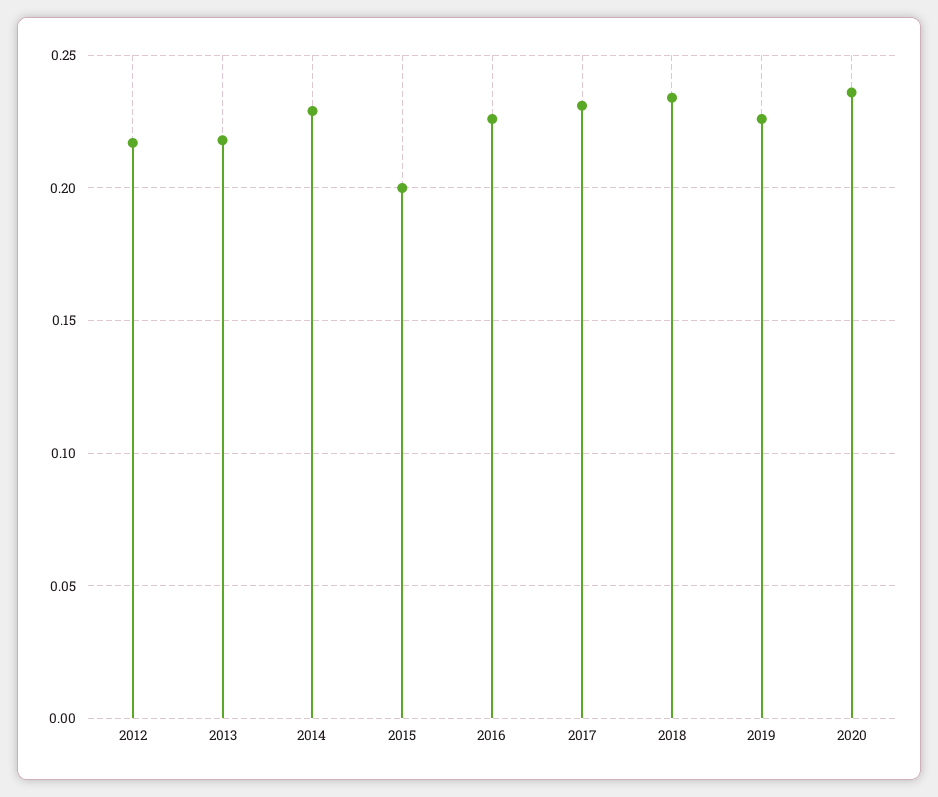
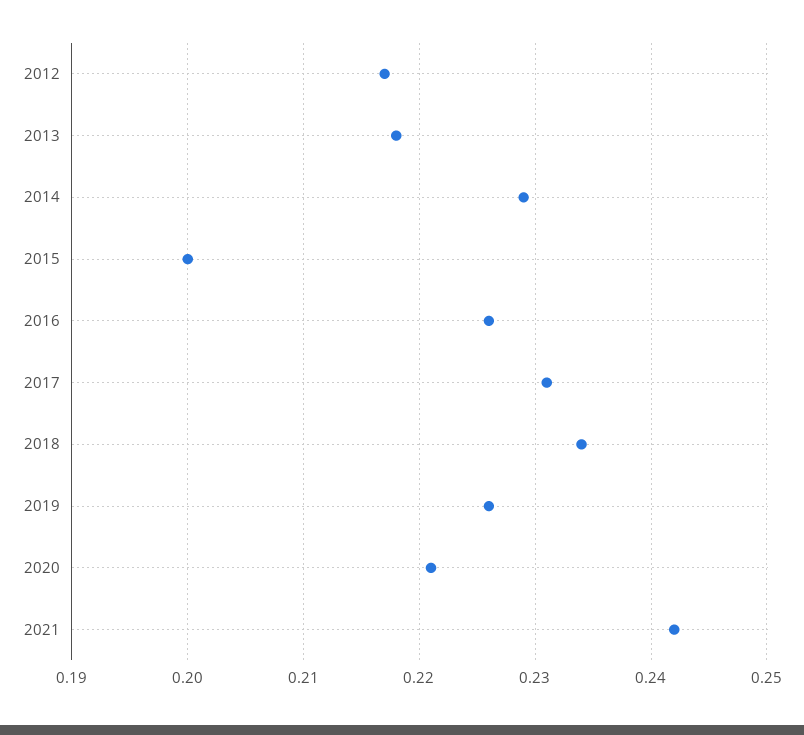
2020: 0.235 -> 0.221
2021: none -> 0.242

